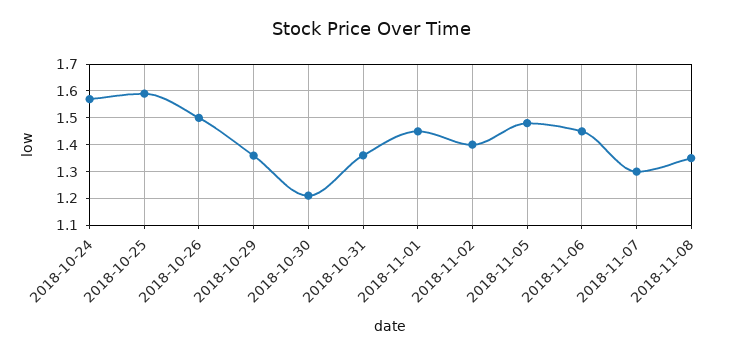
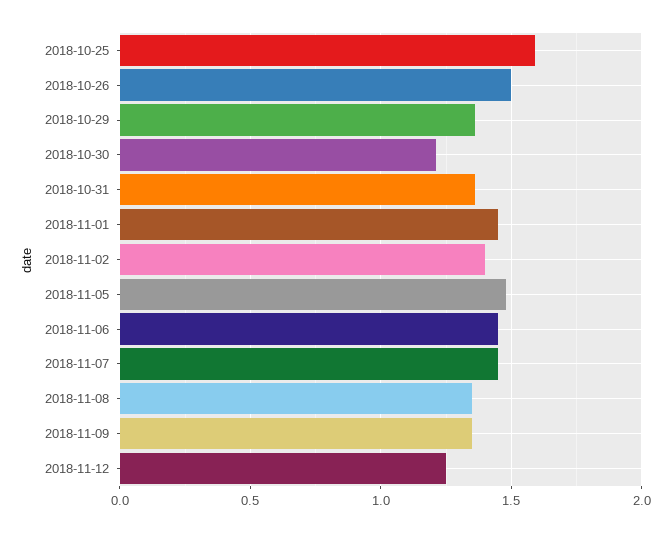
2018-10-24: 1.575 -> none
2018-11-07: 1.3 -> 1.45
2018-11-09: none -> 1.35
2018-11-12: none -> 1.25

